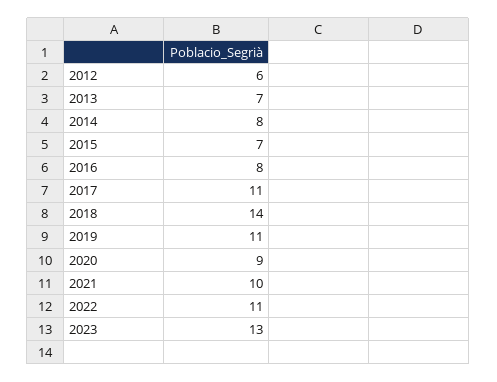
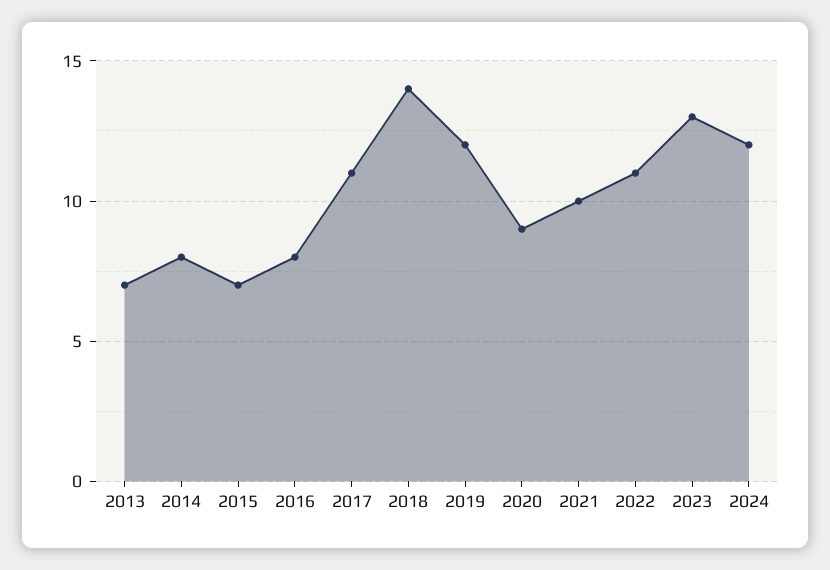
2012: 6 -> none
2019: 11 -> 12
2024: none -> 12

